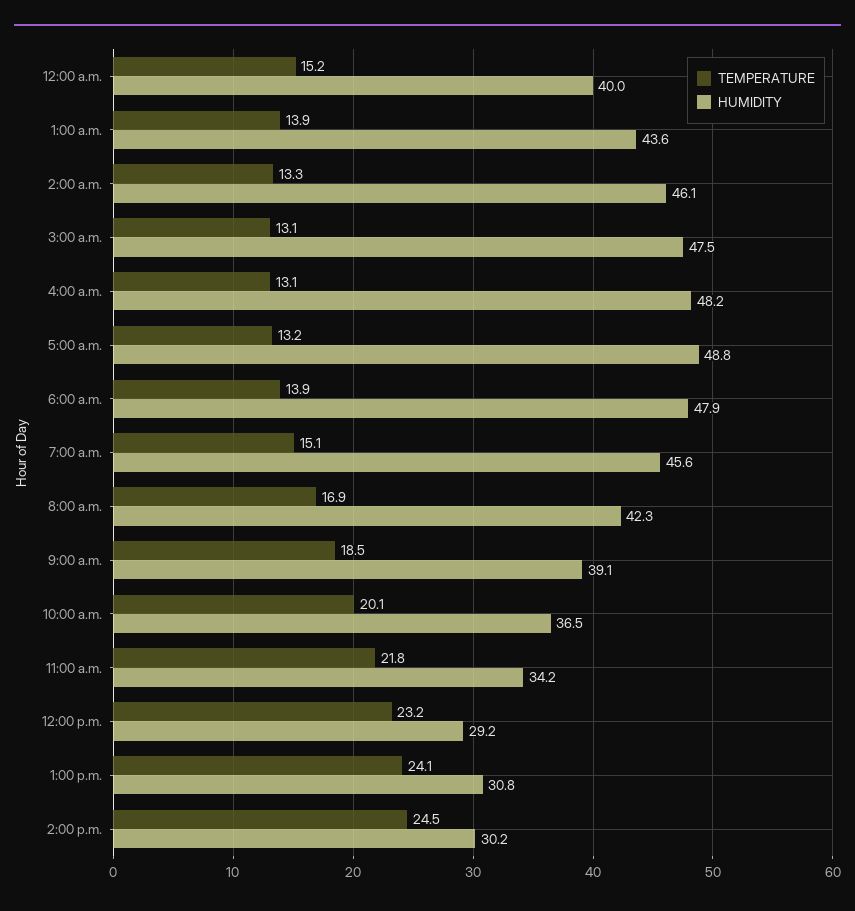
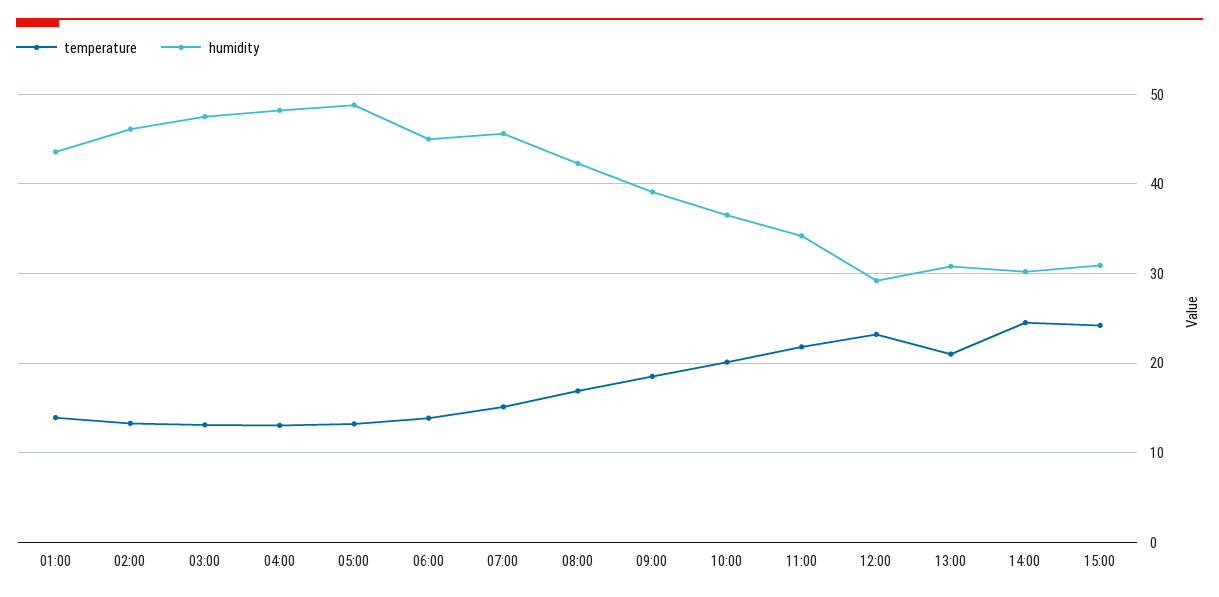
TEMPERATURE, 12:00 a.m.: 15.2 -> none
HUMIDITY, 12:00 a.m.: 40 -> none
HUMIDITY, 6:00 a.m.: 47.9 -> 45
TEMPERATURE, 1:00 p.m.: 24.1 -> 21
TEMPERATURE, 15:00: none -> 24
HUMIDITY, 15:00: none -> 31

